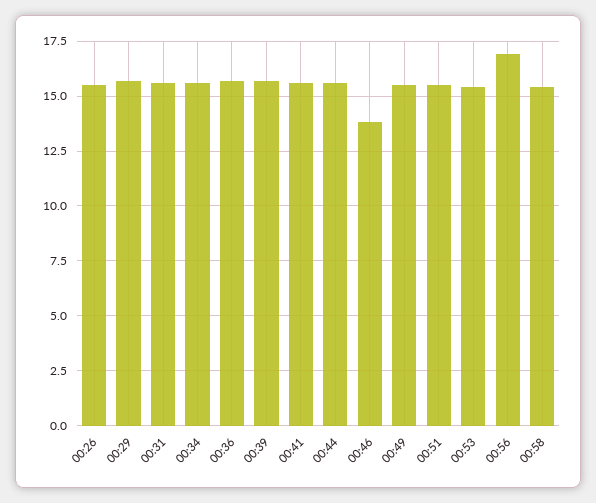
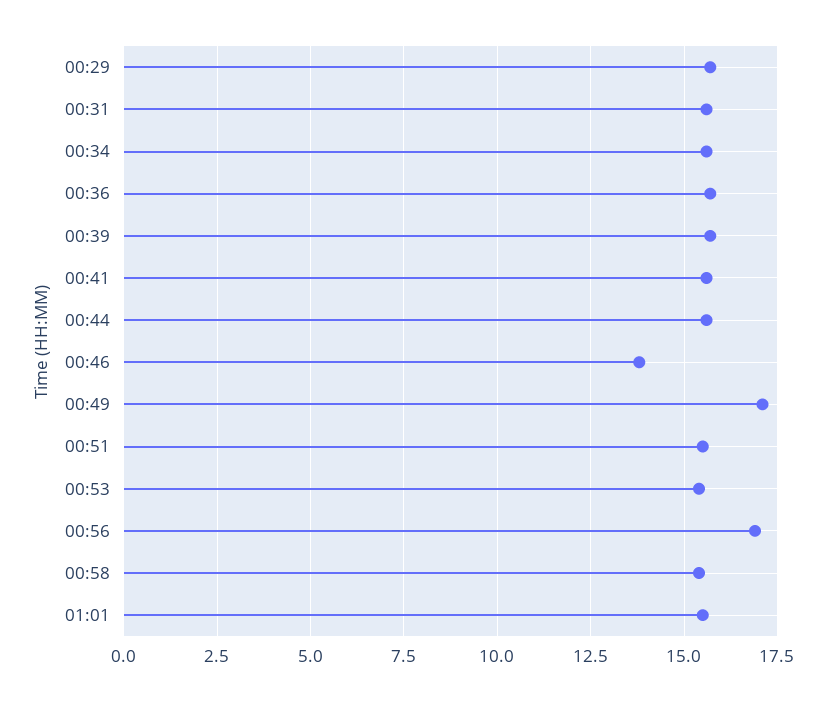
00:26: 15.5 -> none
00:49: 15.5 -> 17
01:01: none -> 15.5

